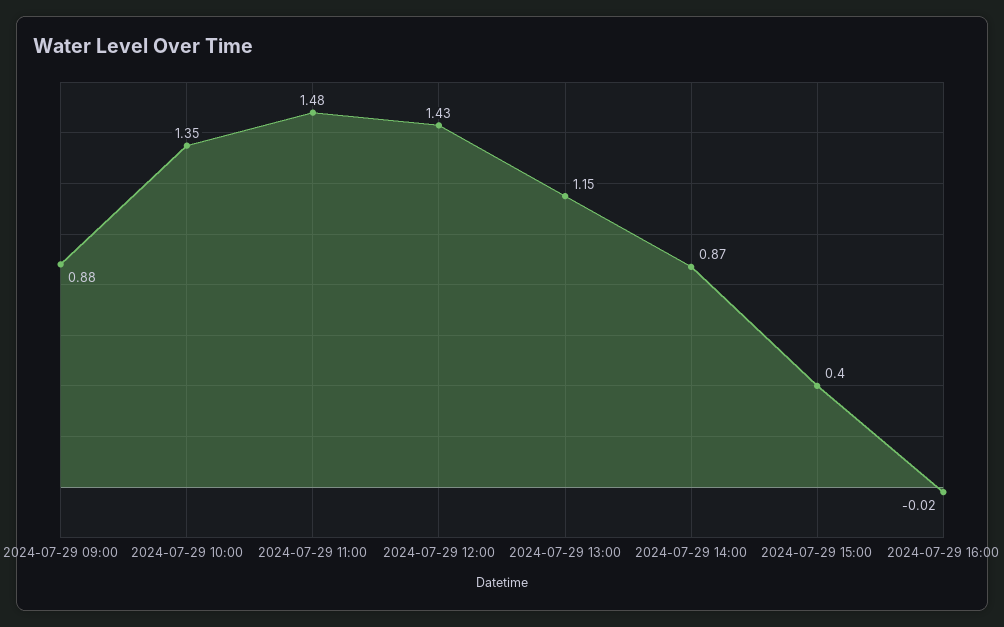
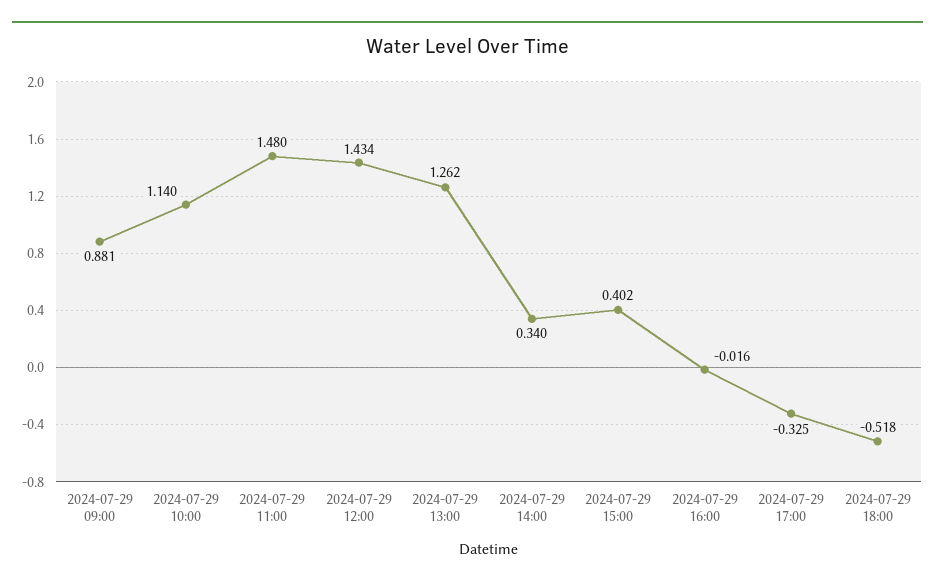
2024-07-29 10:00: 1.35 -> 1.14
2024-07-29 13:00: 1.15 -> 1.262
2024-07-29 14:00: 0.87 -> 0.34
2024-07-29 17:00: none -> -0.325
2024-07-29 18:00: none -> -0.518

